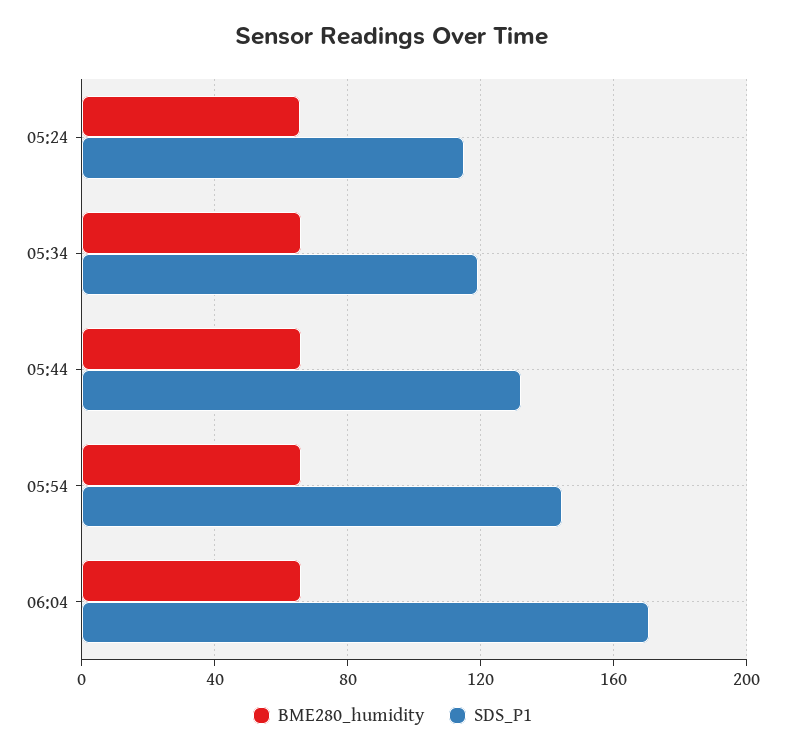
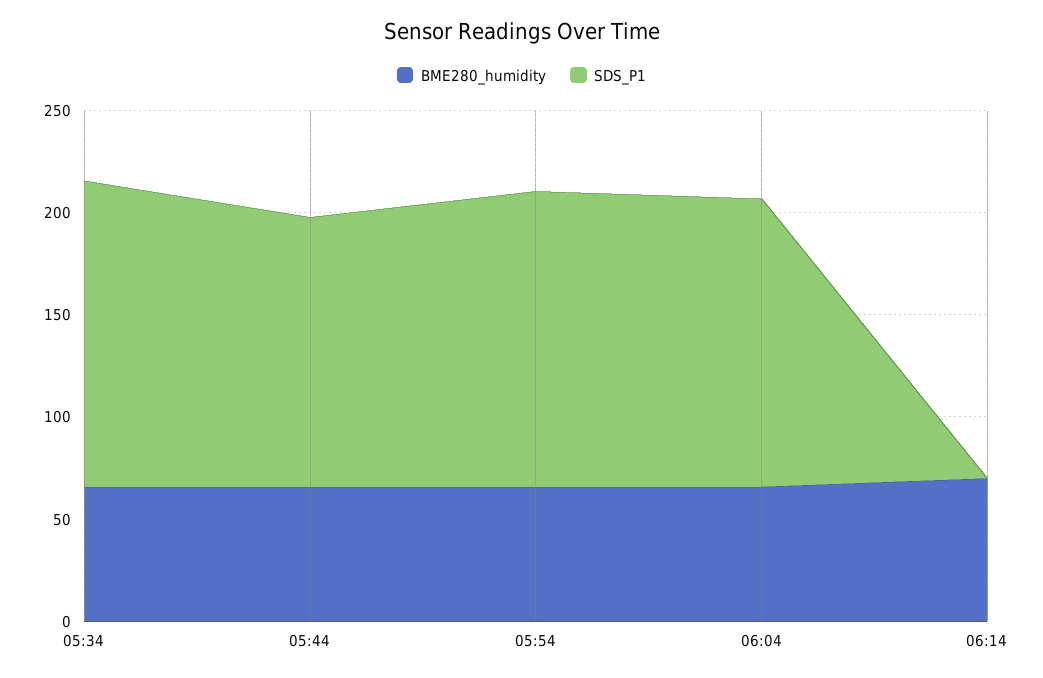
BME280_humidity, 05:24: 65 -> none
SDS_P1, 05:24: 115 -> none
SDS_P1, 05:34: 120 -> 150
SDS_P1, 06:04: 170 -> 140
BME280_humidity, 06:14: none -> 70
SDS_P1, 06:14: none -> 0

